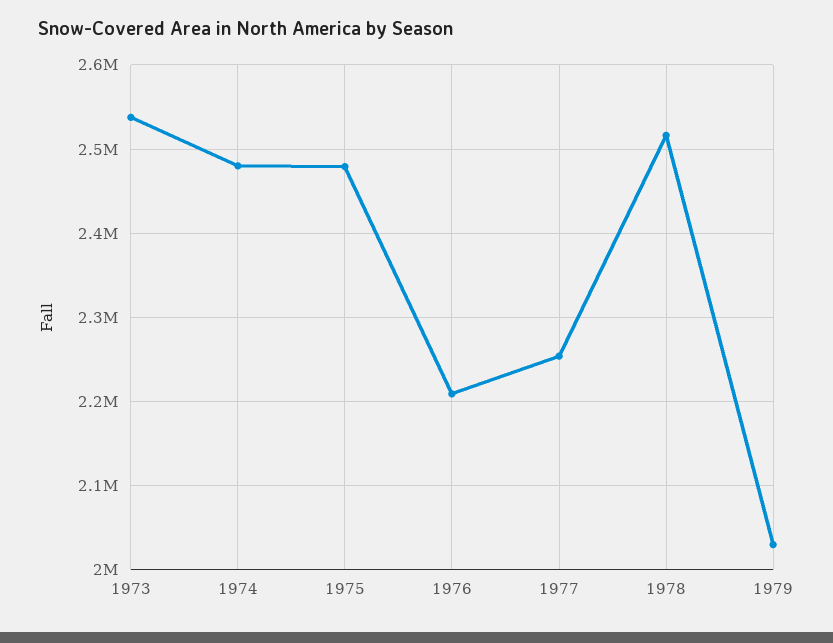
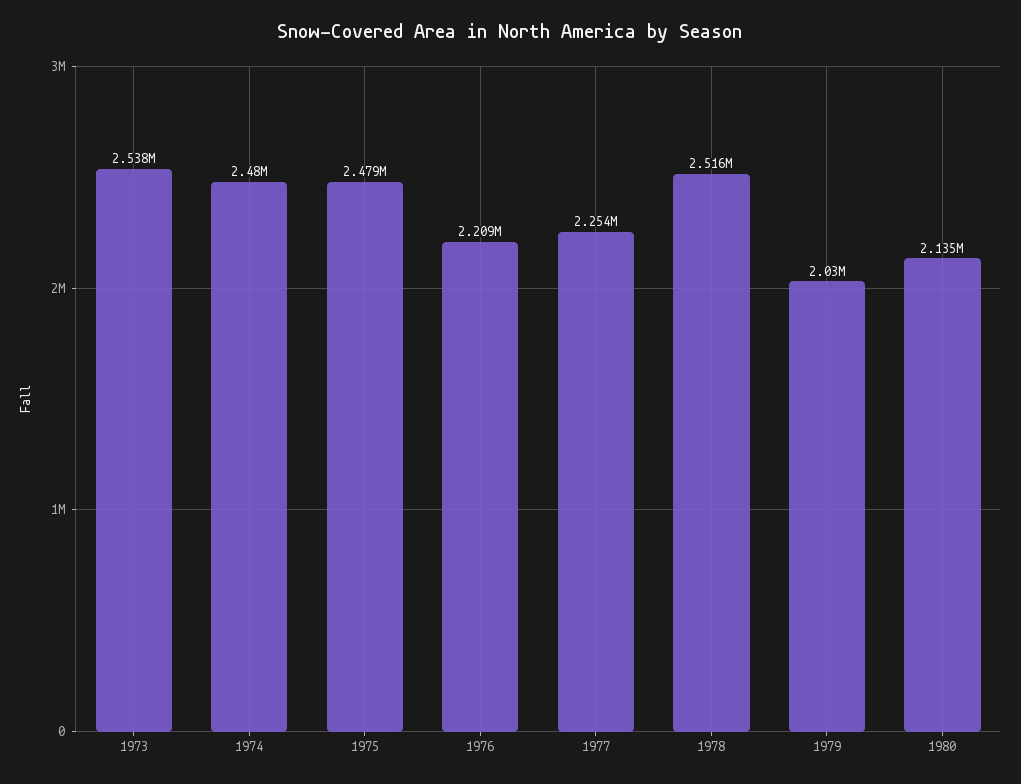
1980: none -> 2135000

